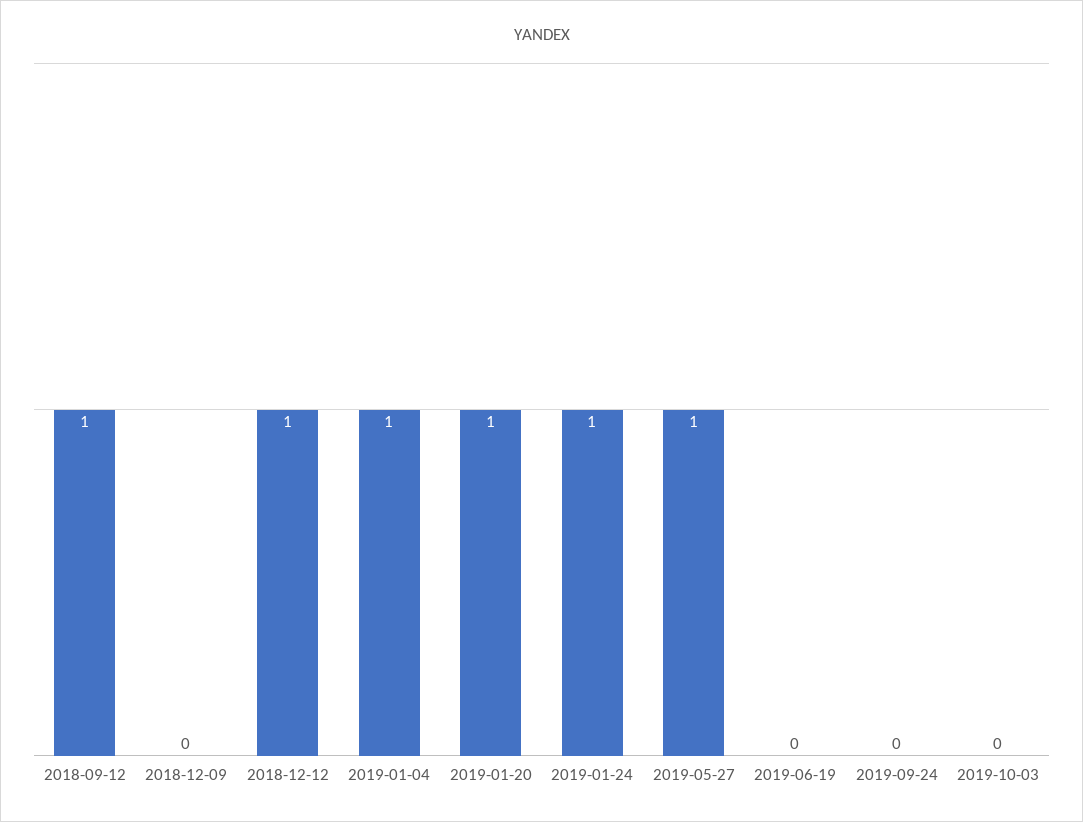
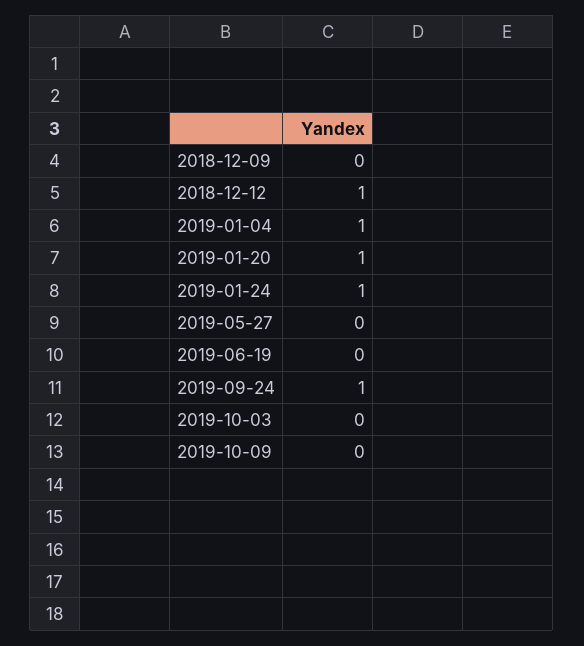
2018-09-12: 1 -> none
2019-05-27: 1 -> 0
2019-09-24: 0 -> 1
2019-10-09: none -> 0

